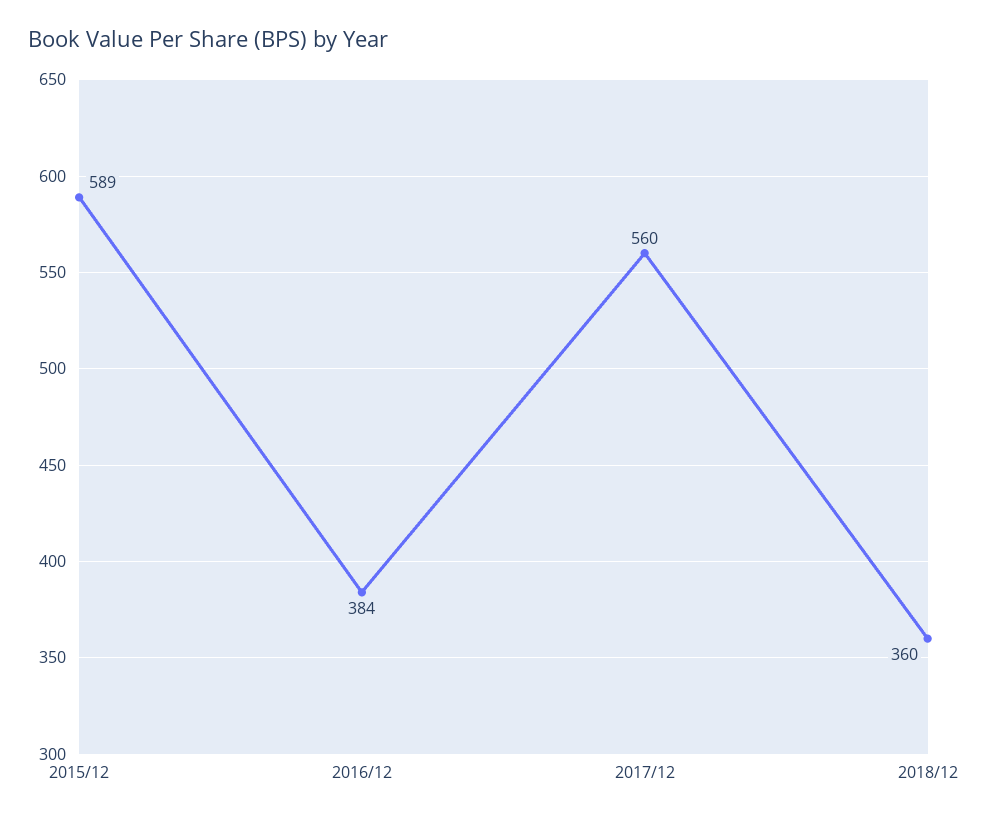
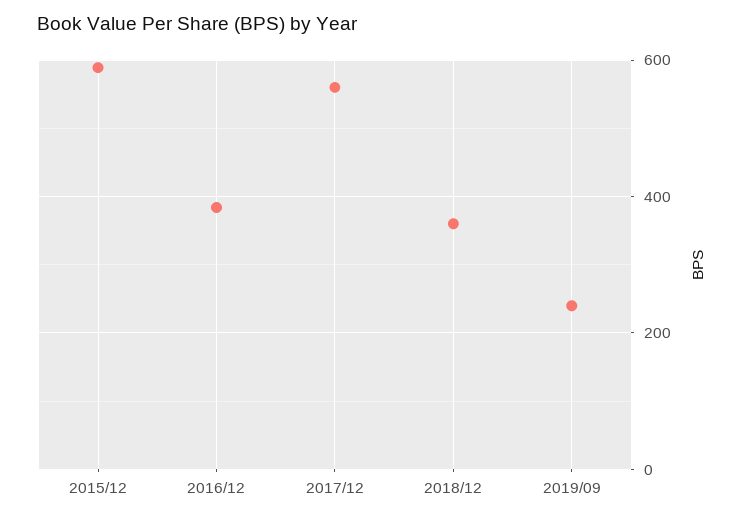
2019/09: none -> 240

